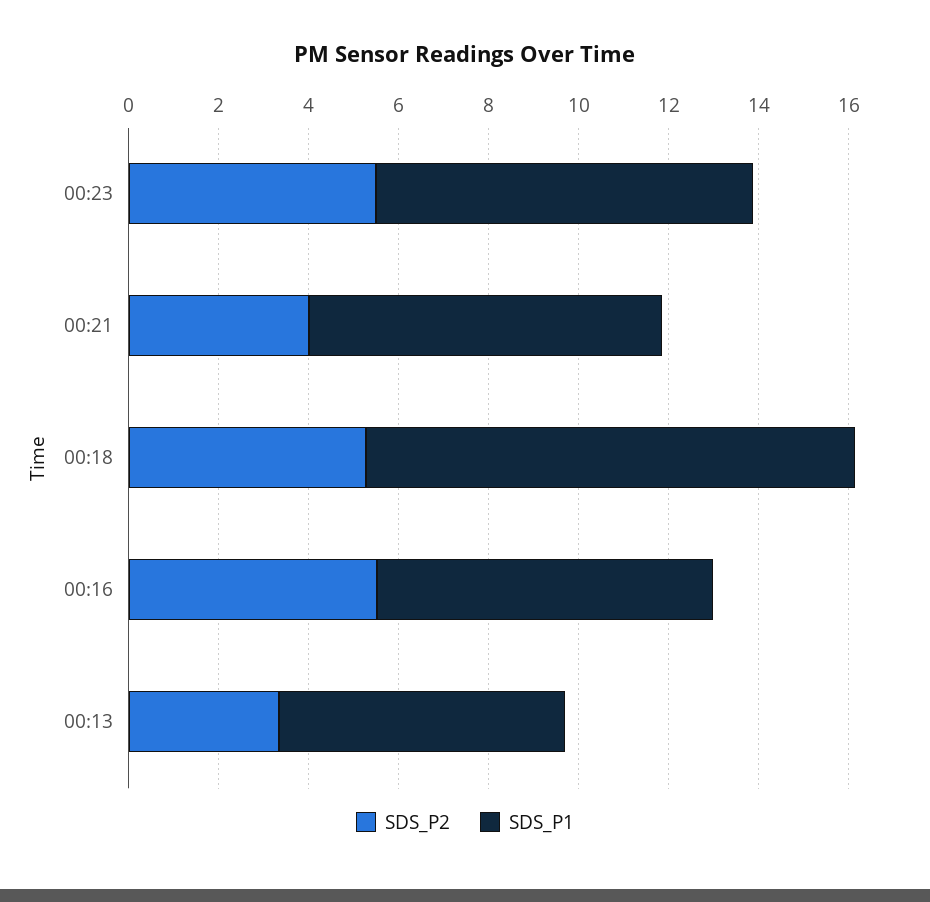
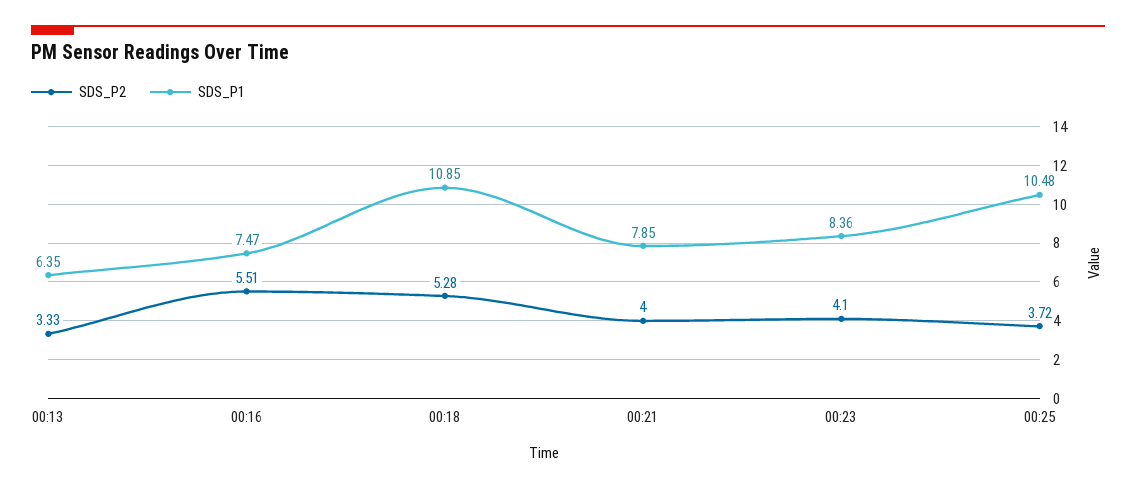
SDS_P2, 00:23: 5.5 -> 4.1
SDS_P2, 00:25: none -> 3.72
SDS_P1, 00:25: none -> 10.48

